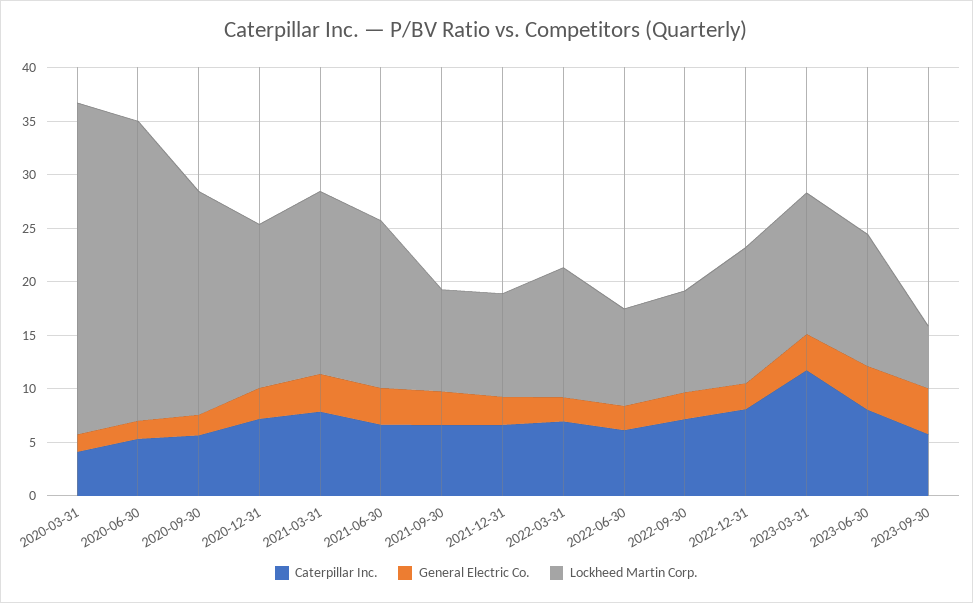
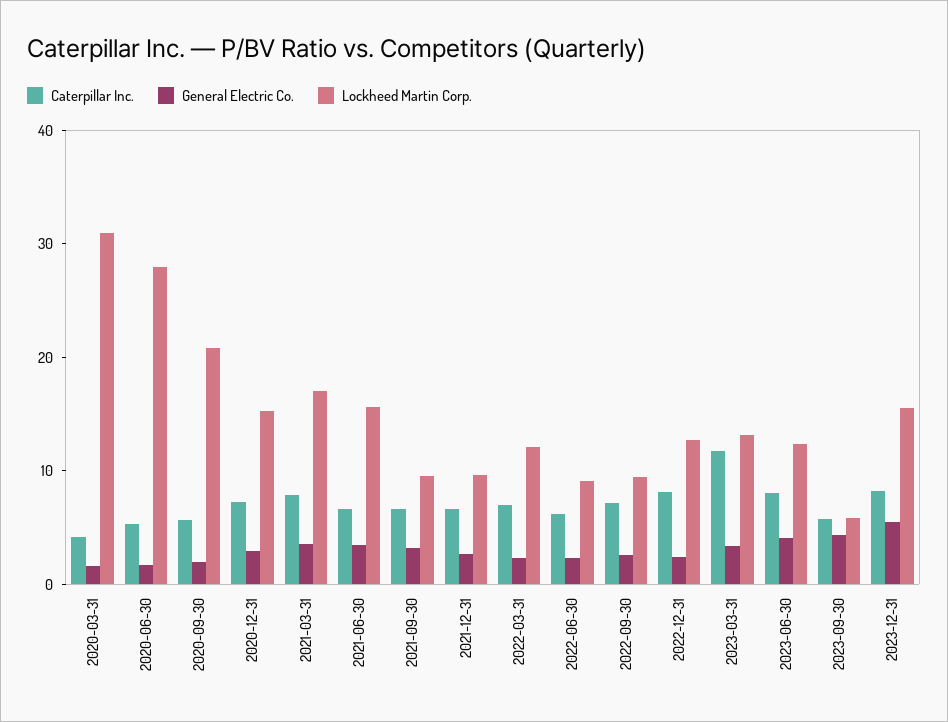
Caterpillar Inc., 2023-12-31: none -> 8
General Electric Co., 2023-12-31: none -> 6
Lockheed Martin Corp., 2023-12-31: none -> 16

